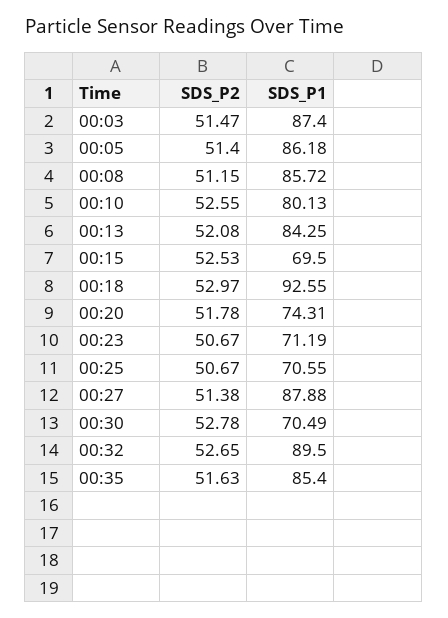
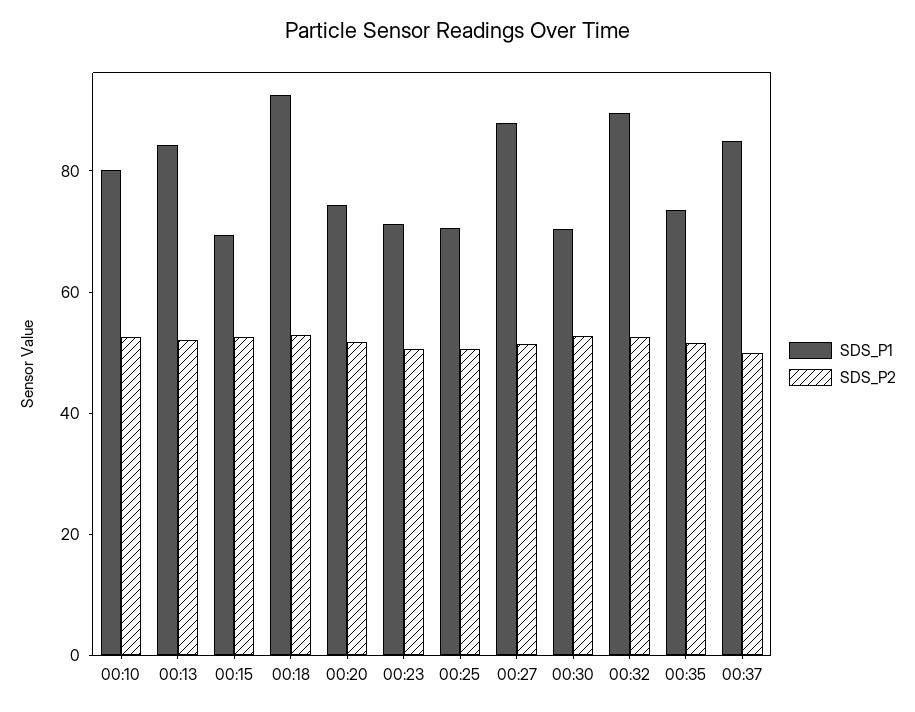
SDS_P2, 00:03: 51.47 -> none
SDS_P1, 00:03: 87.4 -> none
SDS_P2, 00:05: 51.4 -> none
SDS_P1, 00:05: 86.18 -> none
SDS_P2, 00:08: 51.15 -> none
SDS_P1, 00:08: 85.72 -> none
SDS_P1, 00:35: 85.4 -> 75
SDS_P1, 00:37: none -> 85
SDS_P2, 00:37: none -> 50

